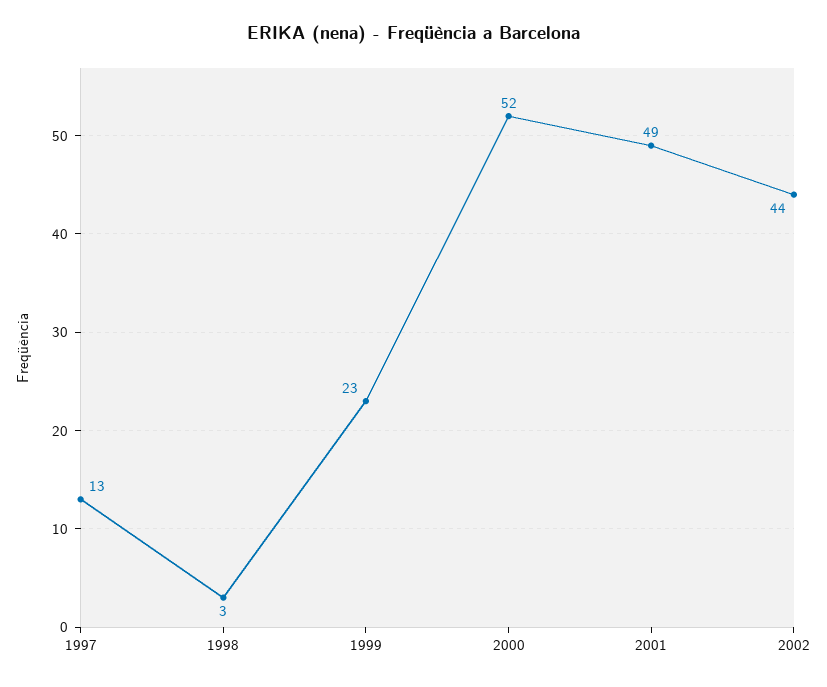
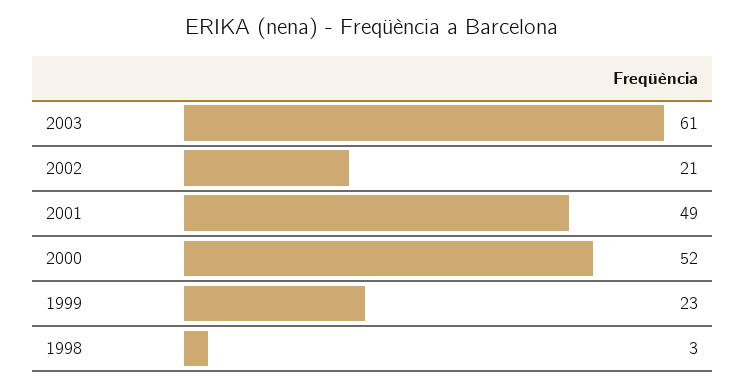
1997: 13 -> none
2002: 44 -> 21
2003: none -> 61

